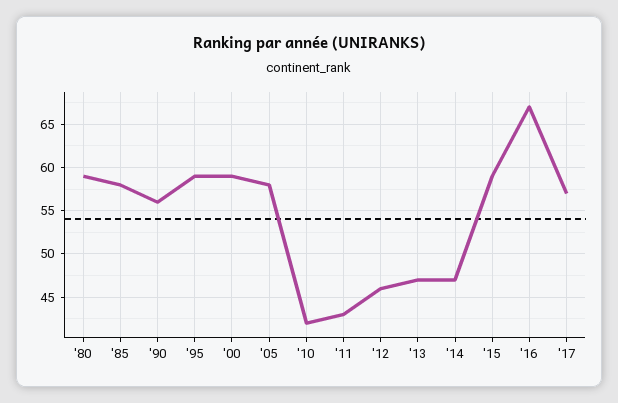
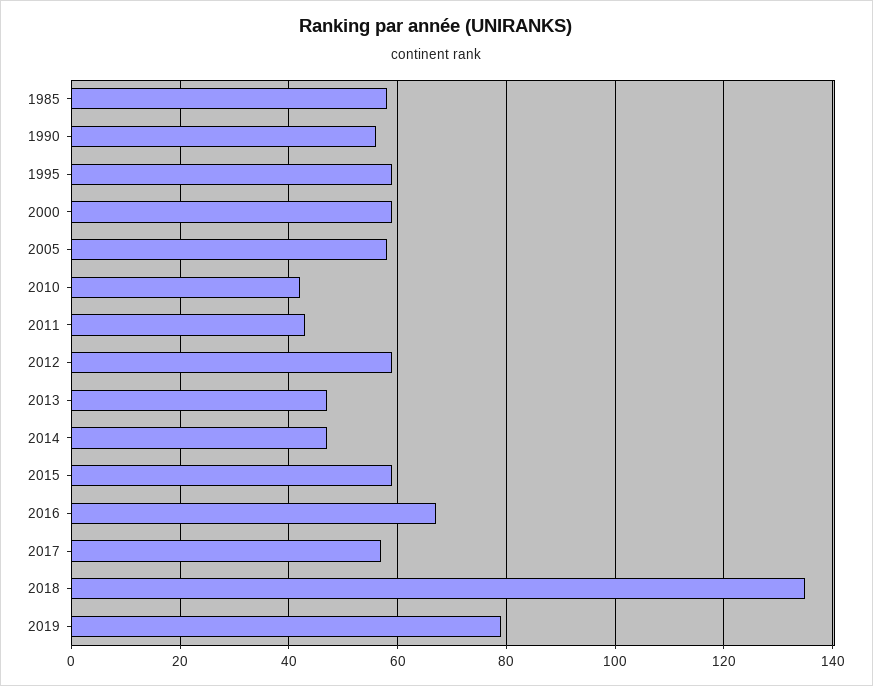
'80: 59 -> none
'12: 46 -> 60
2018: none -> 135
2019: none -> 80

